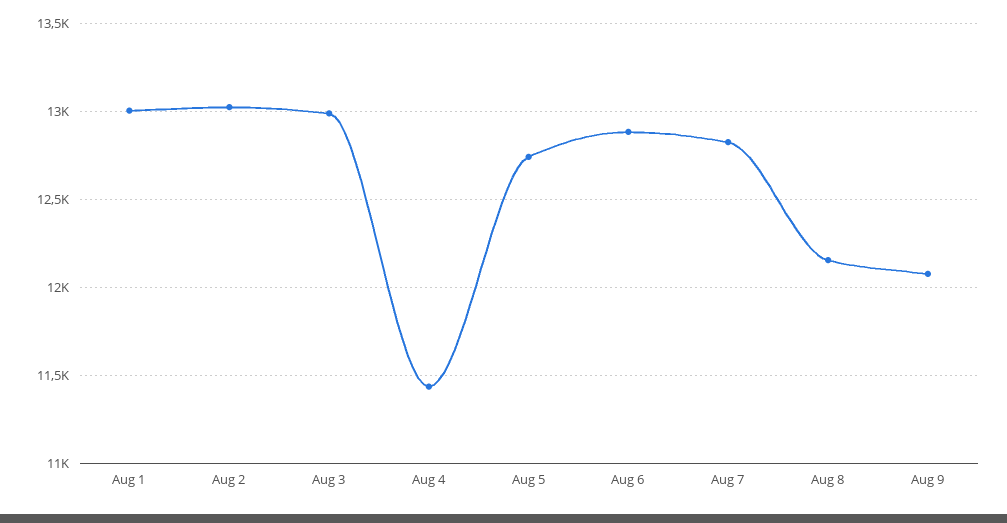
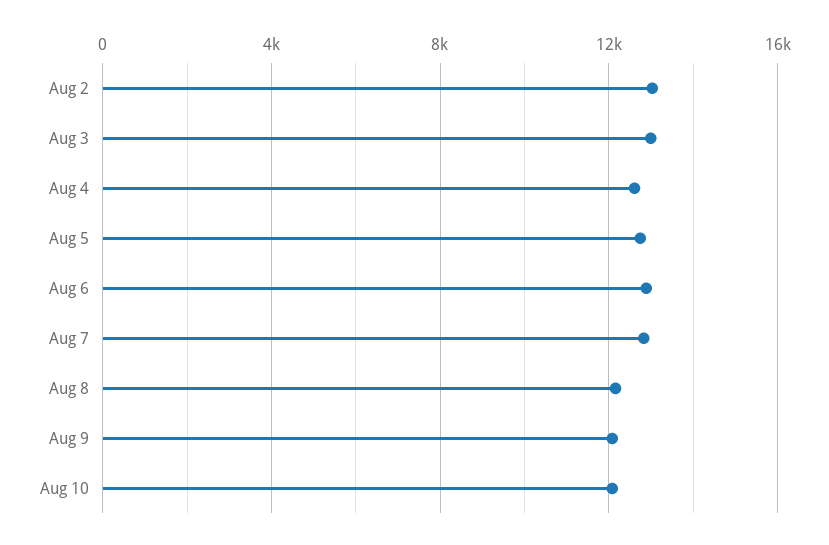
Aug 1: 13000 -> none
Aug 4: 11450 -> 12500
Aug 10: none -> 12000

